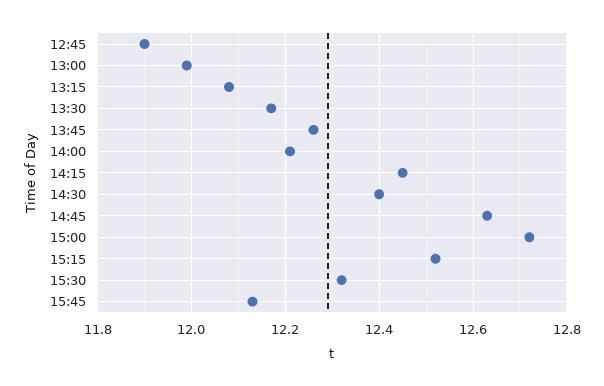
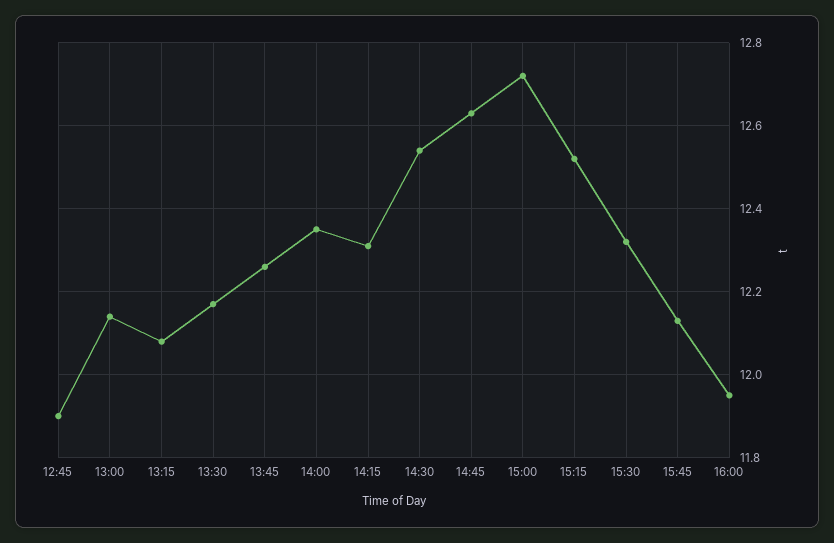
13:00: 12 -> 12.15
14:00: 12.2 -> 12.35
14:15: 12.45 -> 12.3
14:30: 12.4 -> 12.55
16:00: none -> 11.95

